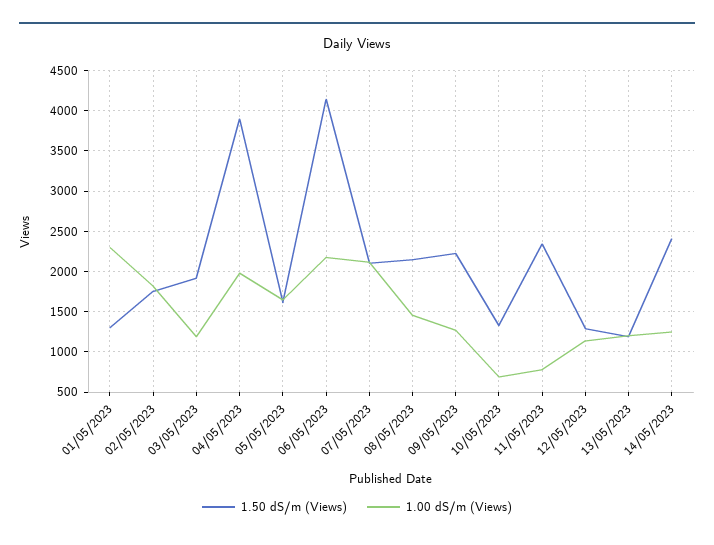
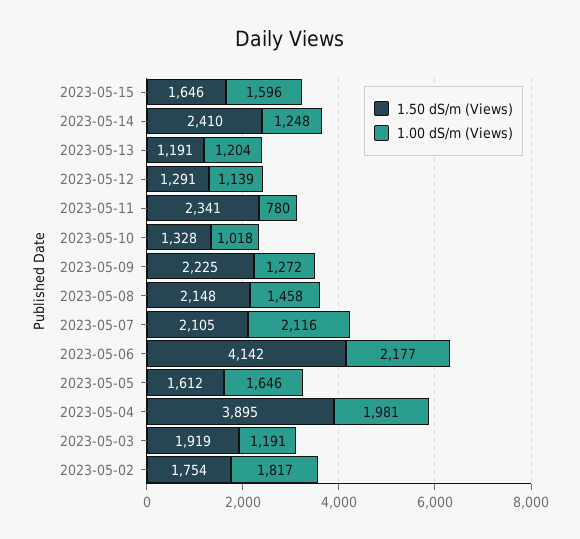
1.50 dS/m (Views), 01/05/2023: 1300 -> none
1.00 dS/m (Views), 01/05/2023: 2300 -> none
1.00 dS/m (Views), 10/05/2023: 700 -> 1018
1.50 dS/m (Views), 2023-05-15: none -> 1646
1.00 dS/m (Views), 2023-05-15: none -> 1596

